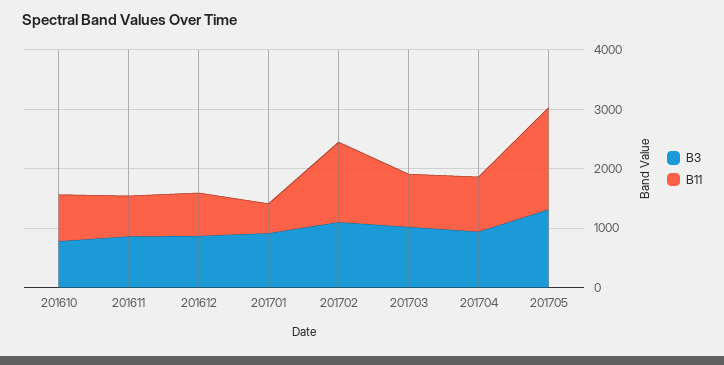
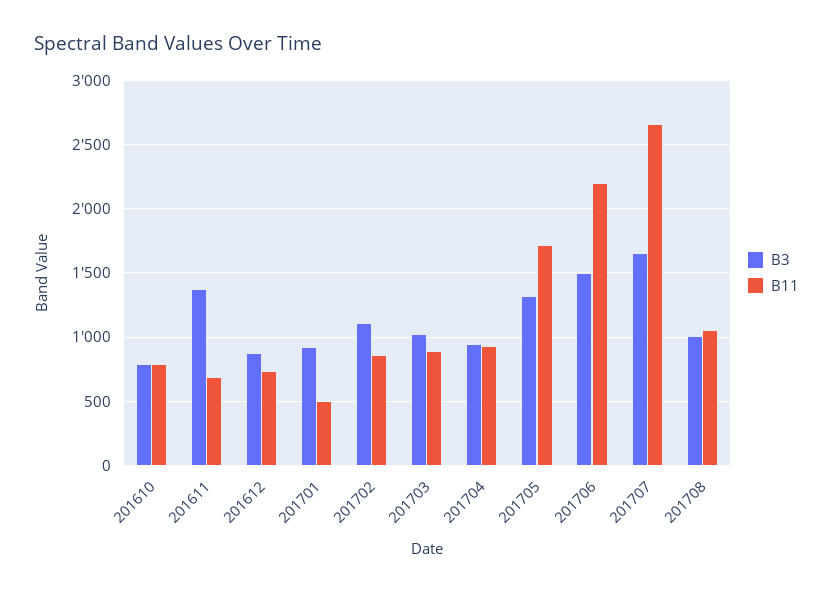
B3, 201611: 800 -> 1350
B11, 201702: 1400 -> 850
B3, 201706: none -> 1500
B11, 201706: none -> 2200
B3, 201707: none -> 1650
B11, 201707: none -> 2650
B3, 201708: none -> 1000
B11, 201708: none -> 1050

